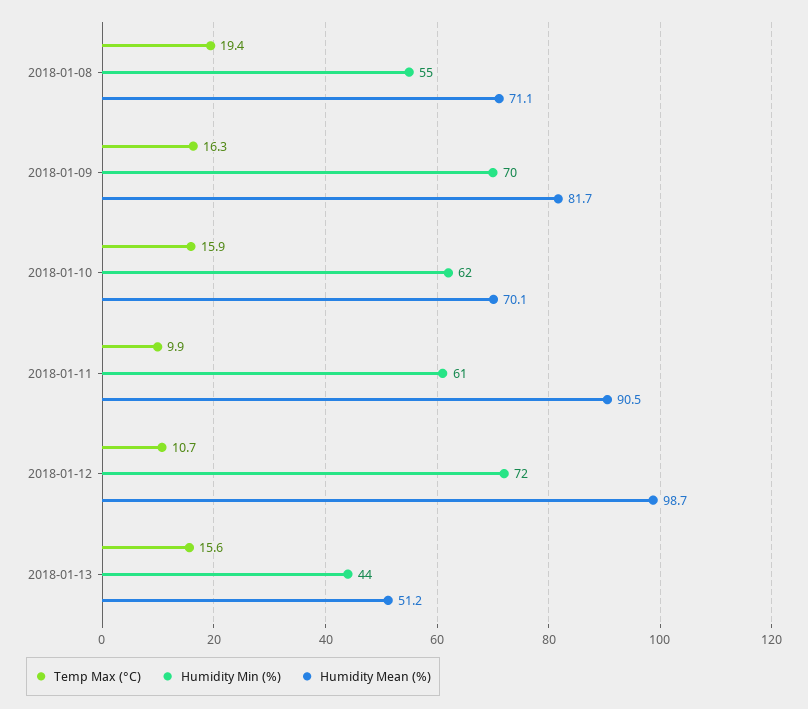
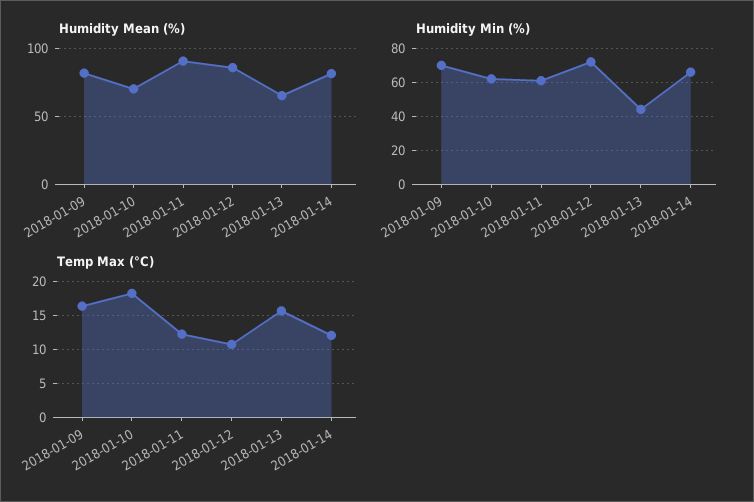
Temp Max (°C), 2018-01-08: 19.4 -> none
Humidity Min (%), 2018-01-08: 55 -> none
Humidity Mean (%), 2018-01-08: 71.1 -> none
Temp Max (°C), 2018-01-10: 15.9 -> 18
Temp Max (°C), 2018-01-11: 9.9 -> 12
Humidity Mean (%), 2018-01-12: 98.7 -> 85
Humidity Mean (%), 2018-01-13: 51.2 -> 65
Humidity Mean (%), 2018-01-14: none -> 80
Humidity Min (%), 2018-01-14: none -> 65
Temp Max (°C), 2018-01-14: none -> 12

